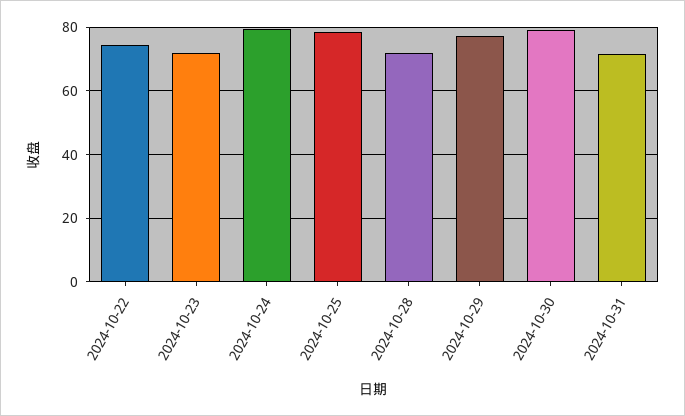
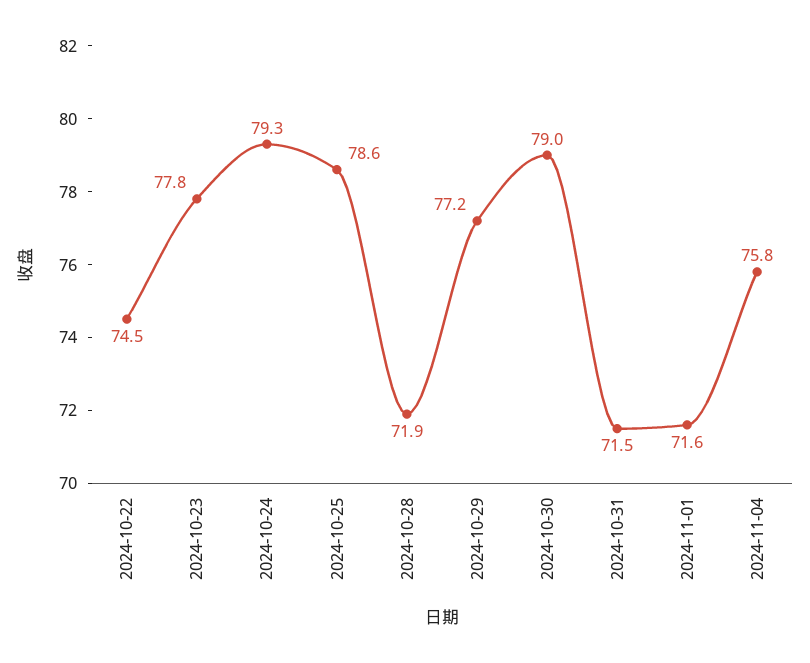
2024-10-23: 72 -> 77.8
2024-11-01: none -> 71.6
2024-11-04: none -> 75.8

